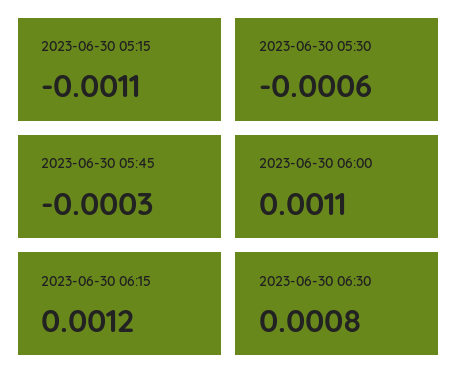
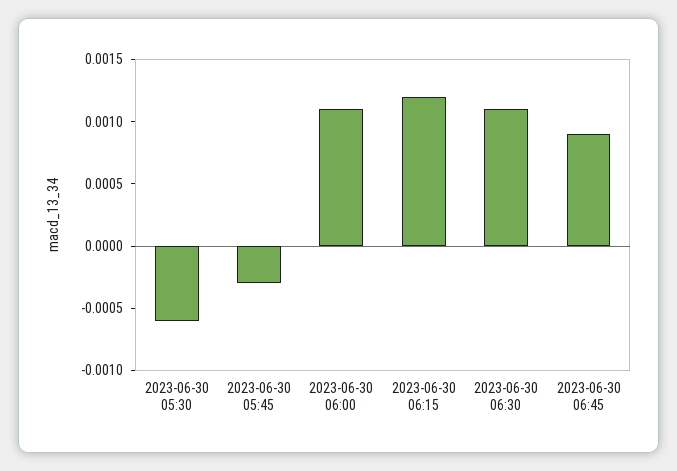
2023-06-30 05:15: -0.0011 -> none
2023-06-30 06:30: 0.0008 -> 0.0011
2023-06-30 06:45: none -> 0.0009

